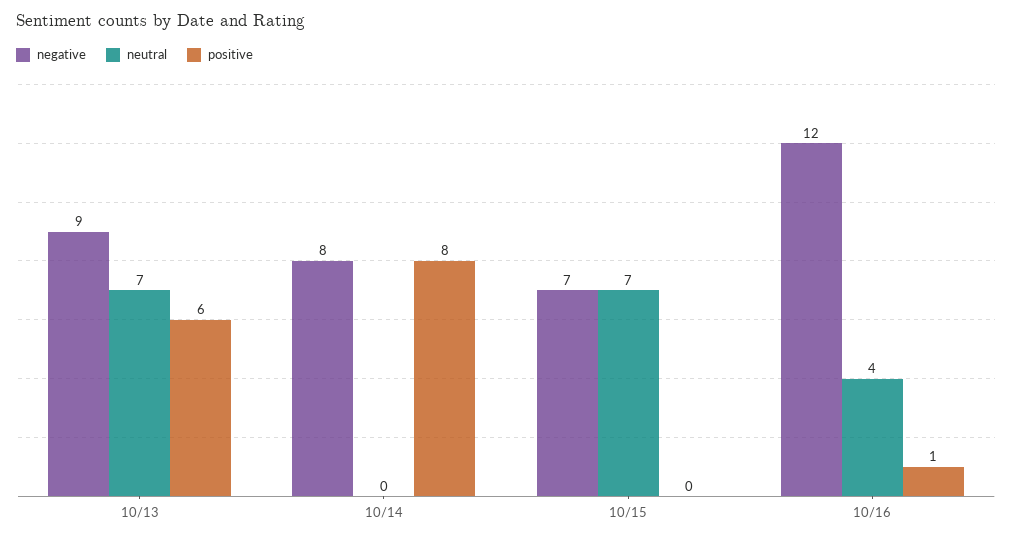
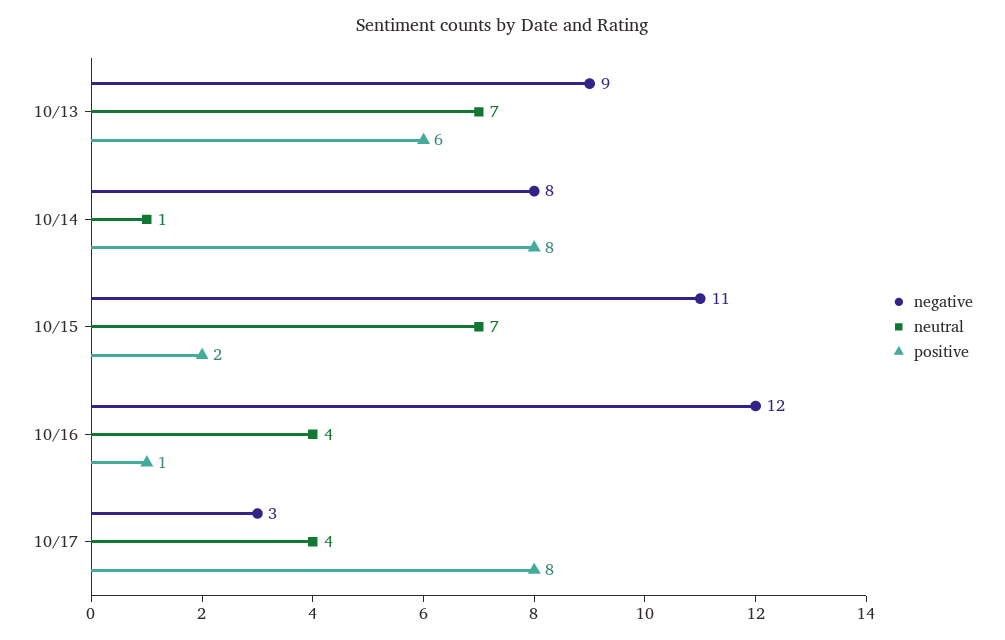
neutral, 10/14: 0 -> 1
negative, 10/15: 7 -> 11
positive, 10/15: 0 -> 2
negative, 10/17: none -> 3
neutral, 10/17: none -> 4
positive, 10/17: none -> 8

